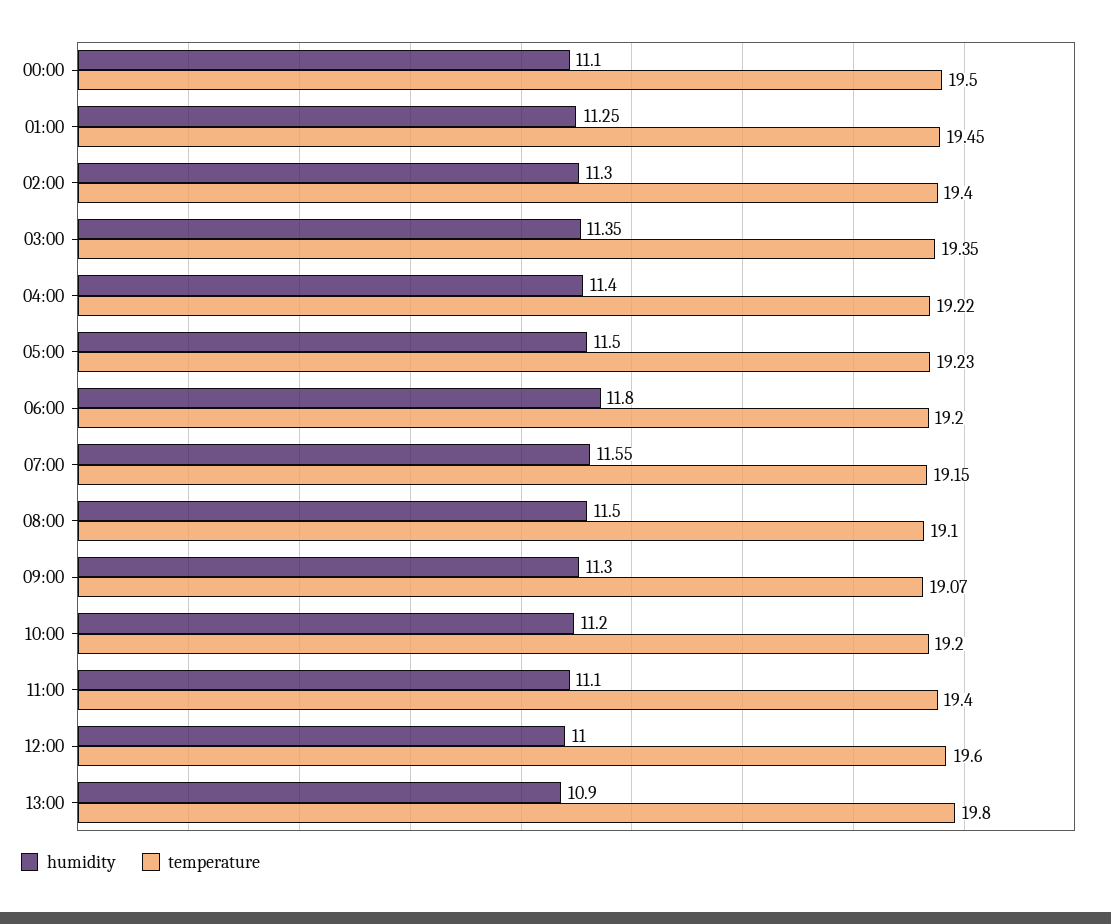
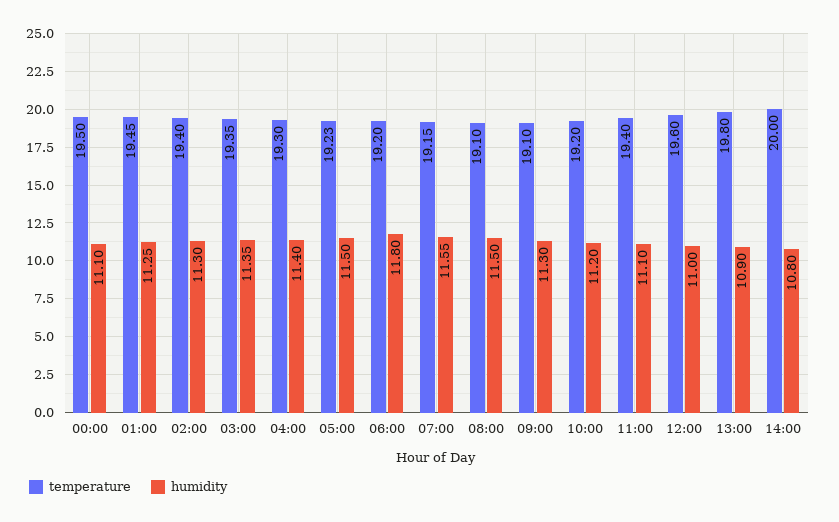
temperature, 04:00: 19.22 -> 19.3
temperature, 09:00: 19.07 -> 19.1
temperature, 14:00: none -> 20
humidity, 14:00: none -> 10.8

